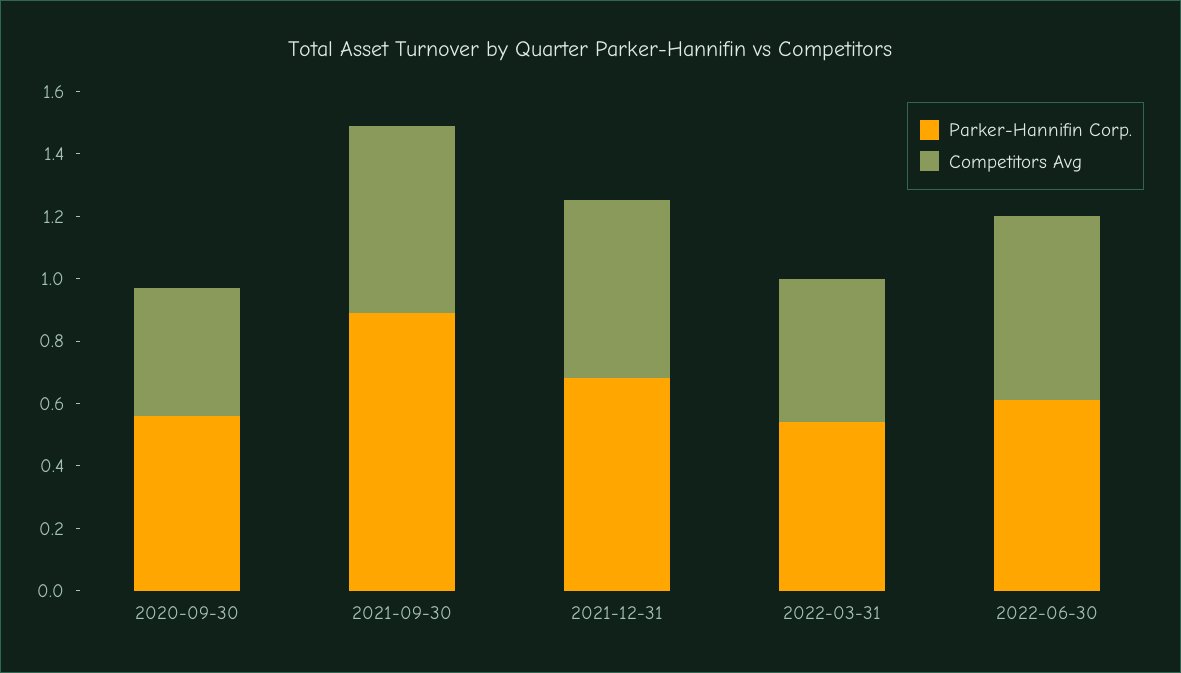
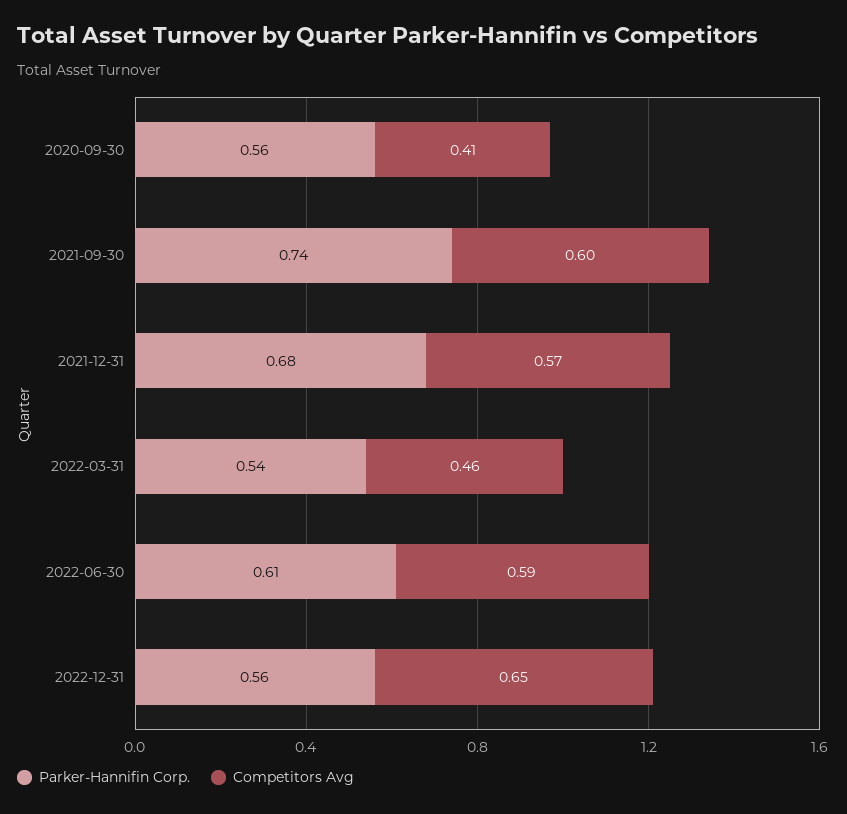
Parker-Hannifin Corp., 2021-09-30: 0.9 -> 0.74
Parker-Hannifin Corp., 2022-12-31: none -> 0.56
Competitors Avg, 2022-12-31: none -> 0.65

